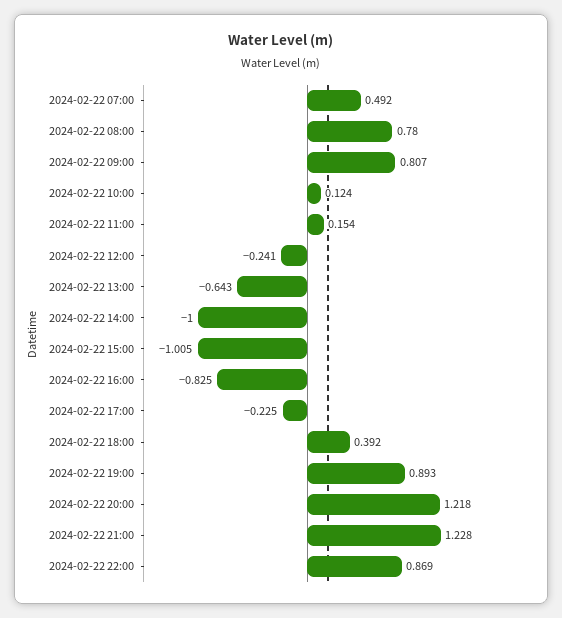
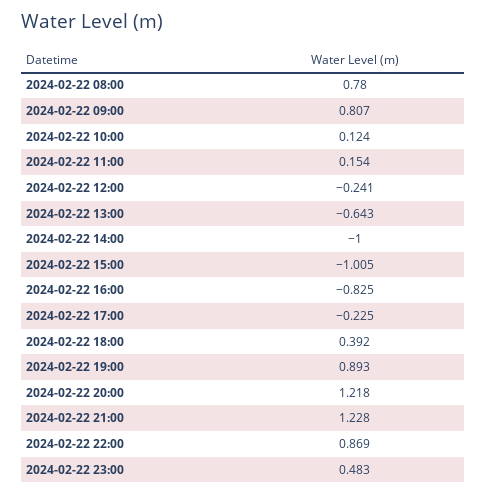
2024-02-22 07:00: 0.492 -> none
2024-02-22 23:00: none -> 0.483

